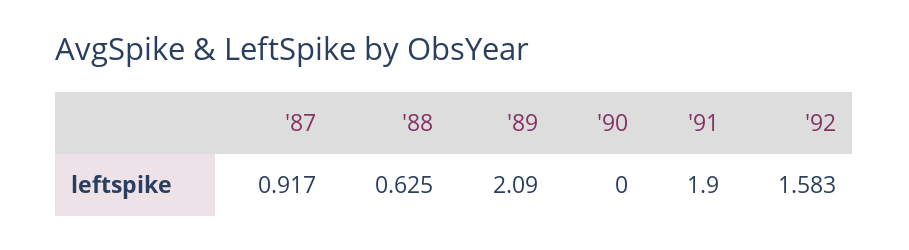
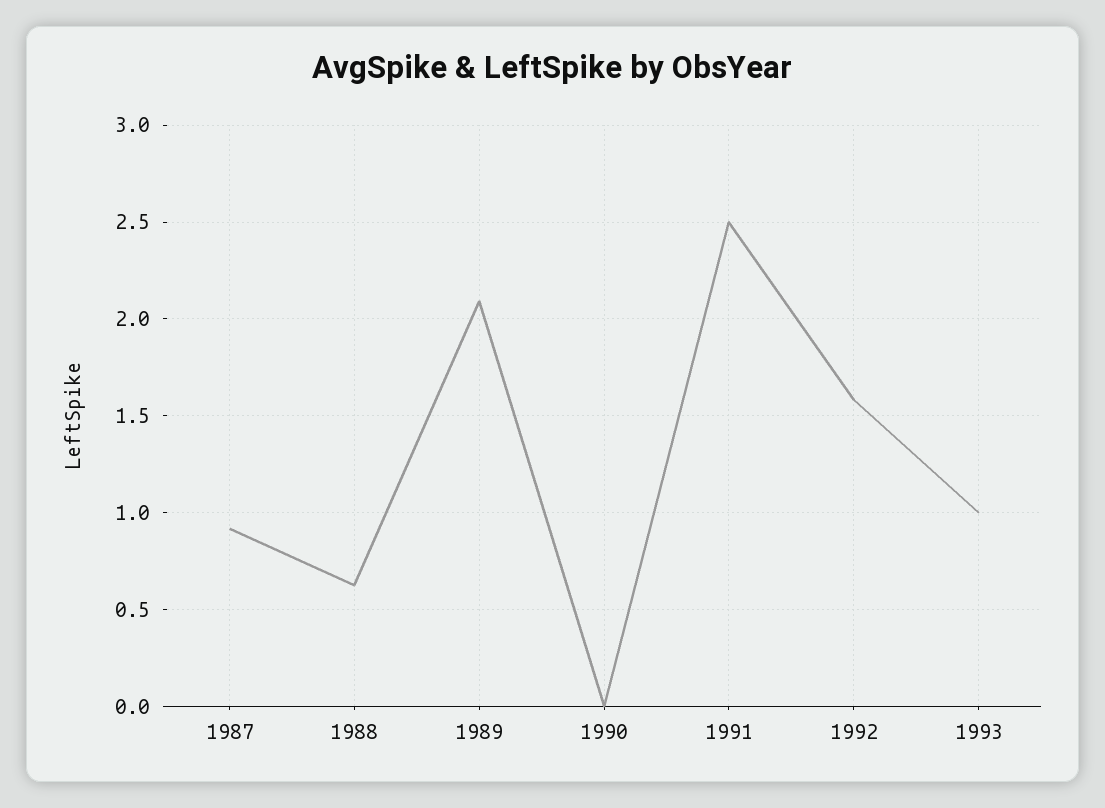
'91: 1.9 -> 2.5
1993: none -> 1

